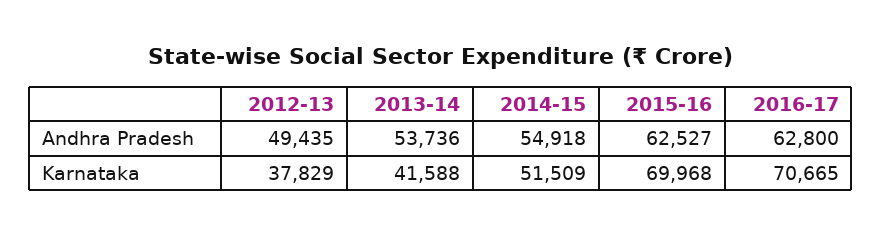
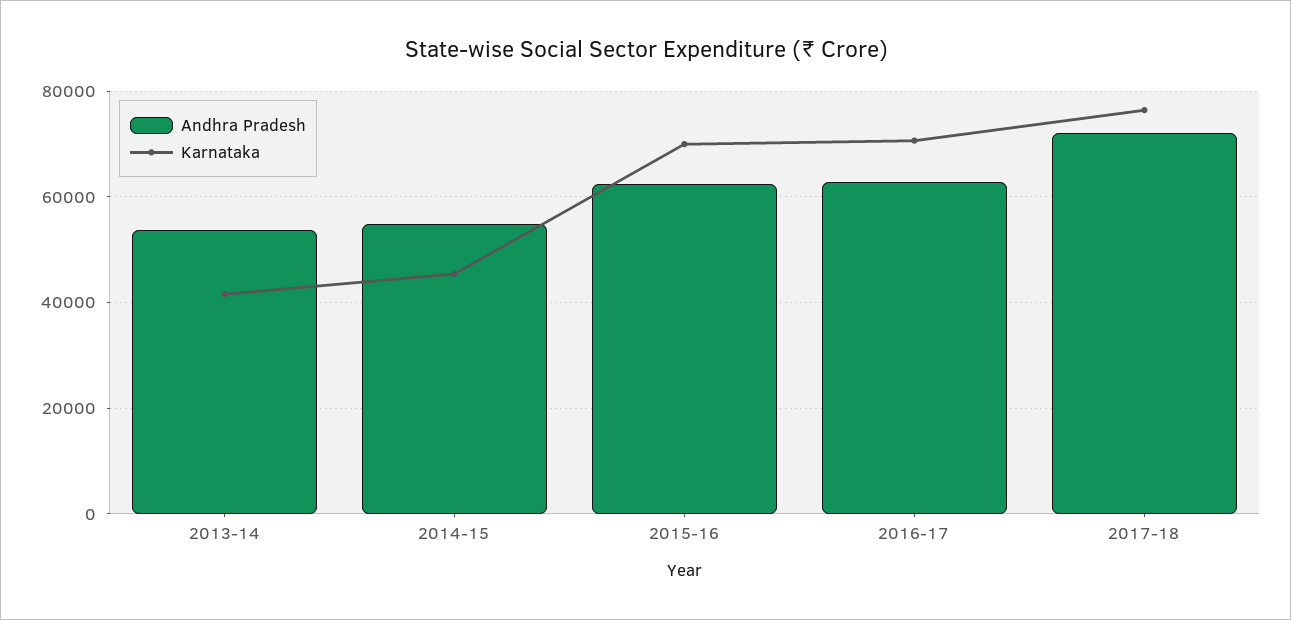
Andhra Pradesh, 2012-13: 49435 -> none
Karnataka, 2012-13: 37829 -> none
Karnataka, 2014-15: 51509 -> 46000
Andhra Pradesh, 2017-18: none -> 72000
Karnataka, 2017-18: none -> 76000

